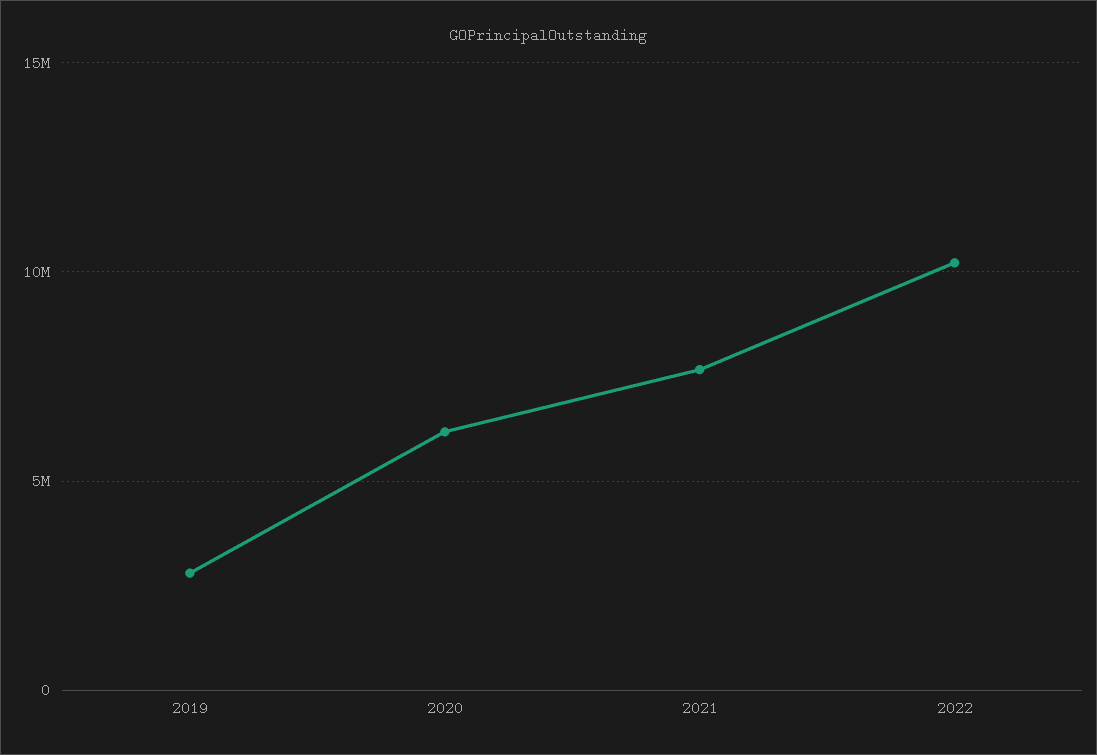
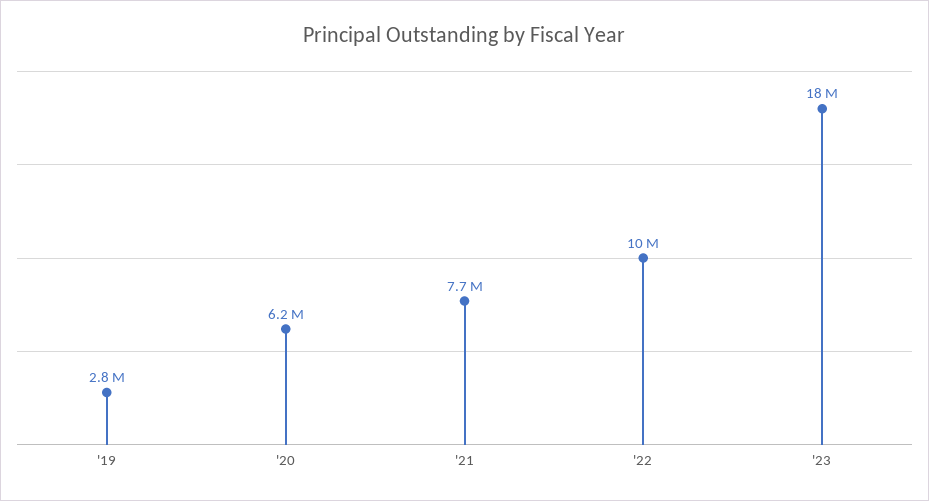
'23: none -> 18000000

